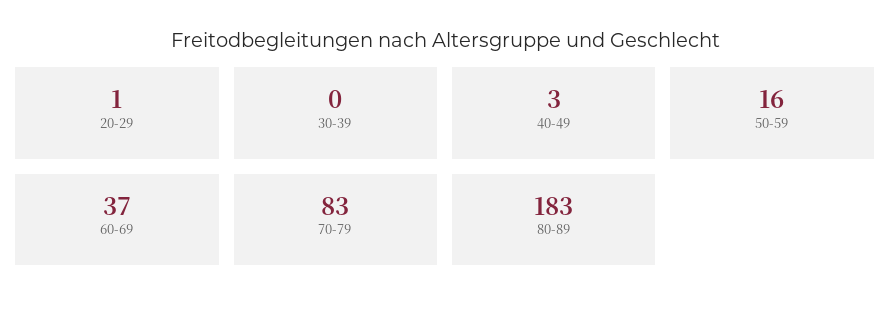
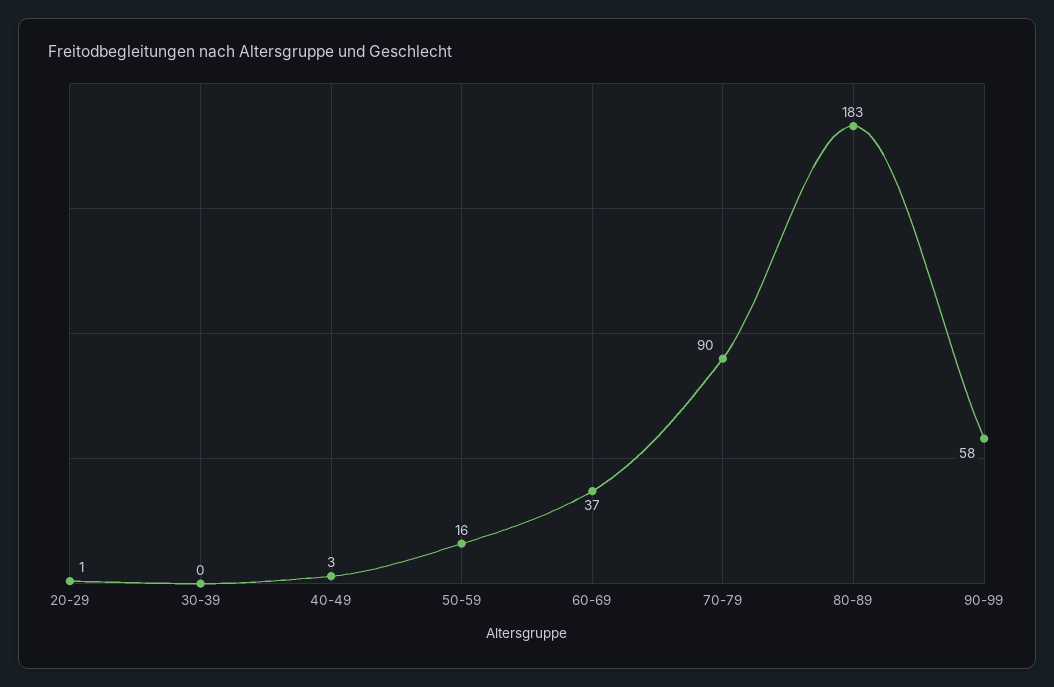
70-79: 83 -> 90
90-99: none -> 58

